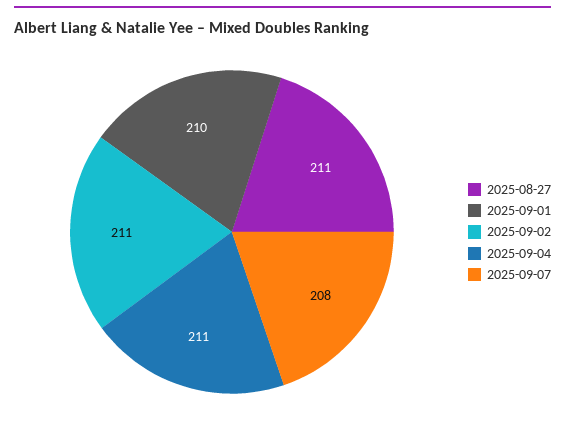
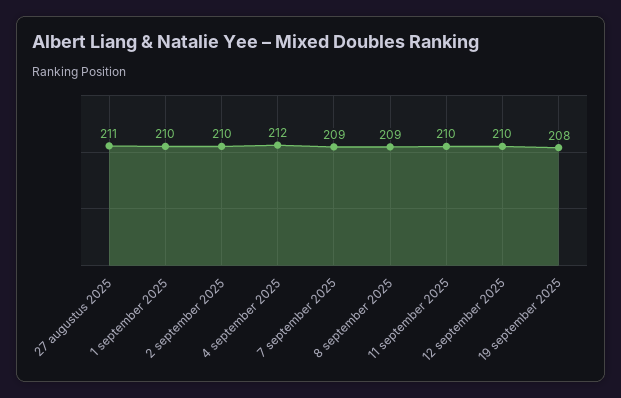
2025-09-02: 211 -> 210
2025-09-04: 211 -> 212
2025-09-07: 208 -> 209
8 september 2025: none -> 209
11 september 2025: none -> 210
12 september 2025: none -> 210
19 september 2025: none -> 208

